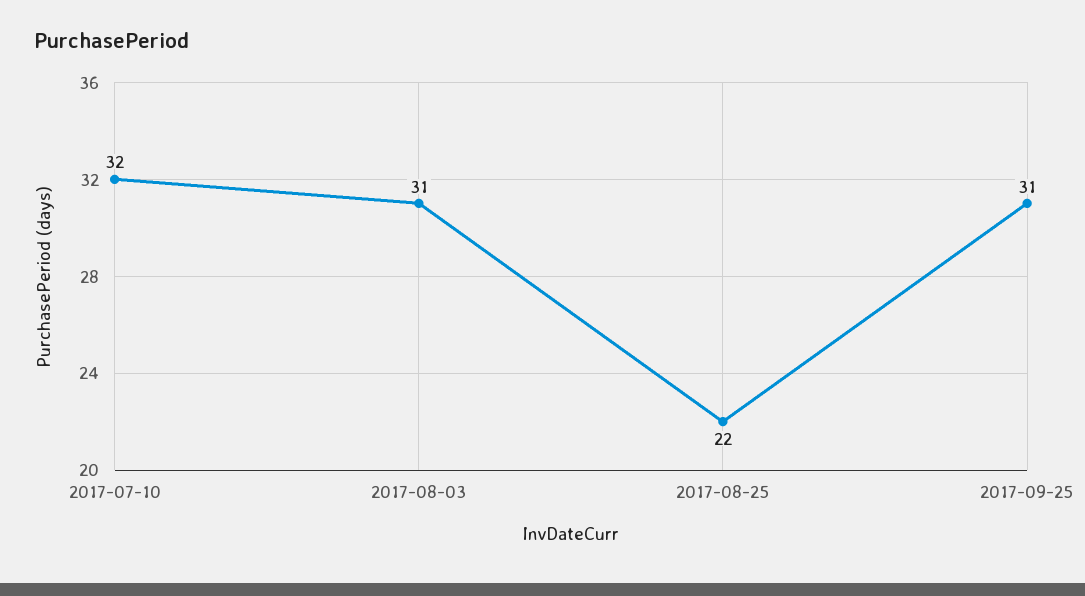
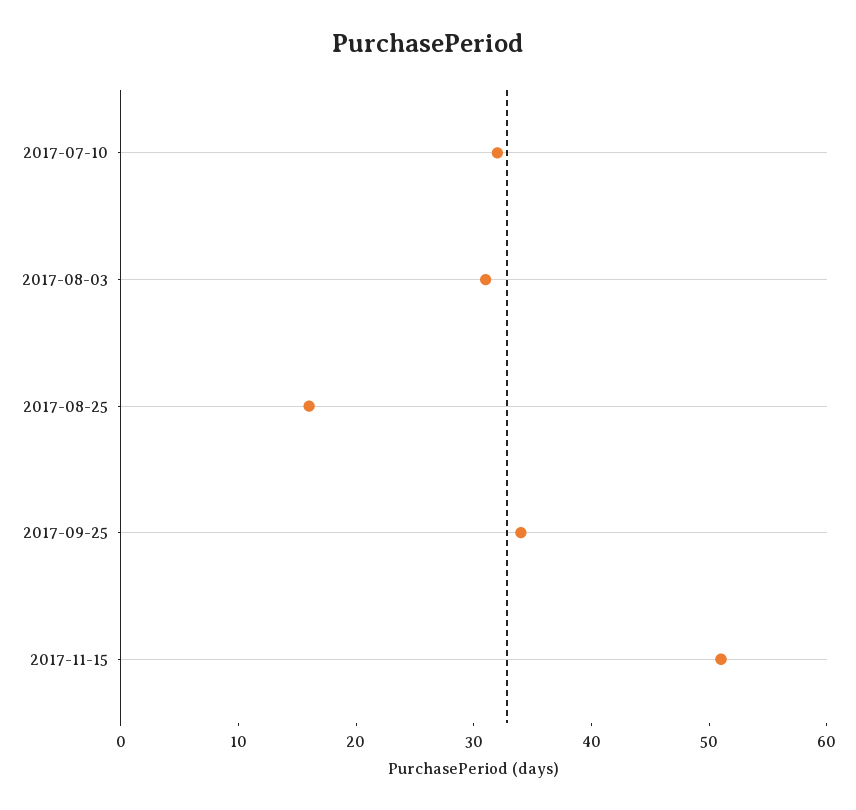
2017-08-25: 22 -> 16
2017-09-25: 31 -> 34
2017-11-15: none -> 51

